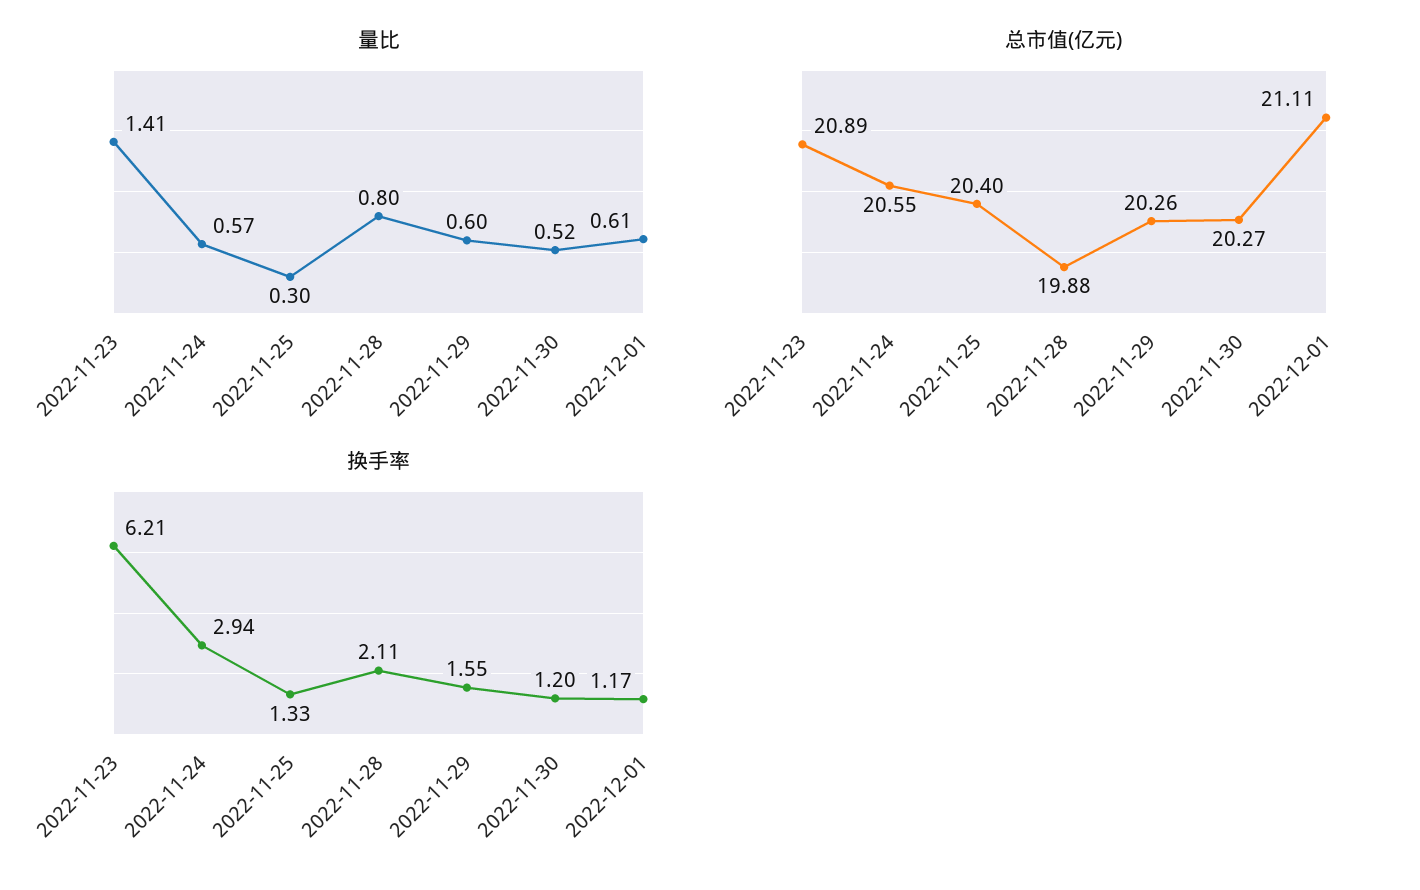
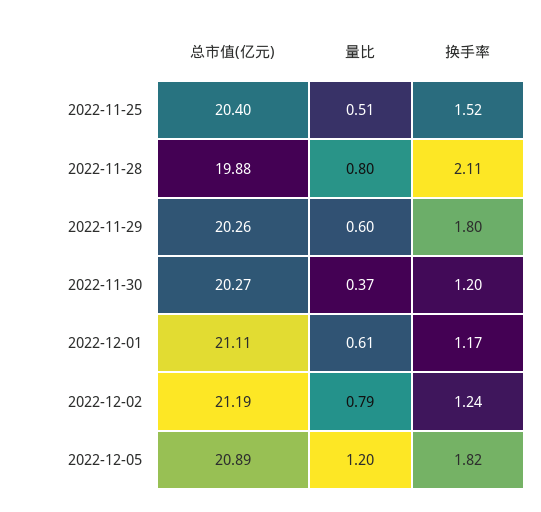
量比, 2022-11-23: 1.41 -> none
量比, 2022-11-24: 0.57 -> none
量比, 2022-11-25: 0.3 -> 0.51
量比, 2022-11-30: 0.52 -> 0.37
总市值(亿元), 2022-11-23: 20.89 -> none
总市值(亿元), 2022-11-24: 20.55 -> none
换手率, 2022-11-23: 6.21 -> none
换手率, 2022-11-24: 2.94 -> none
换手率, 2022-11-25: 1.33 -> 1.52
换手率, 2022-11-29: 1.55 -> 1.8
总市值(亿元), 2022-12-02: none -> 21.19
量比, 2022-12-02: none -> 0.79
换手率, 2022-12-02: none -> 1.24
总市值(亿元), 2022-12-05: none -> 20.89
量比, 2022-12-05: none -> 1.2
换手率, 2022-12-05: none -> 1.82

